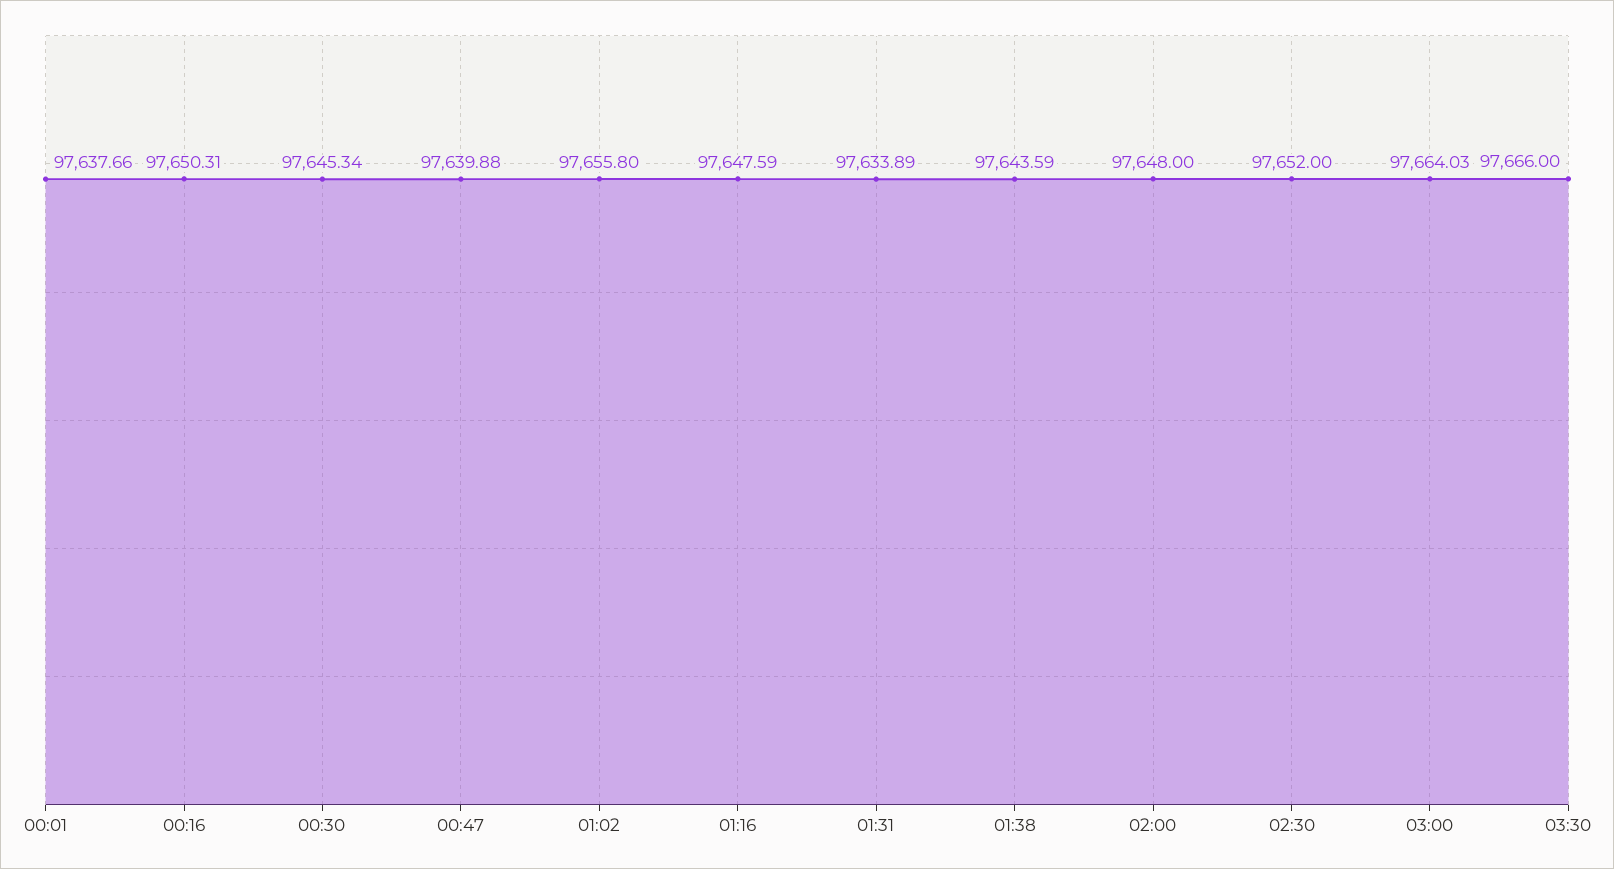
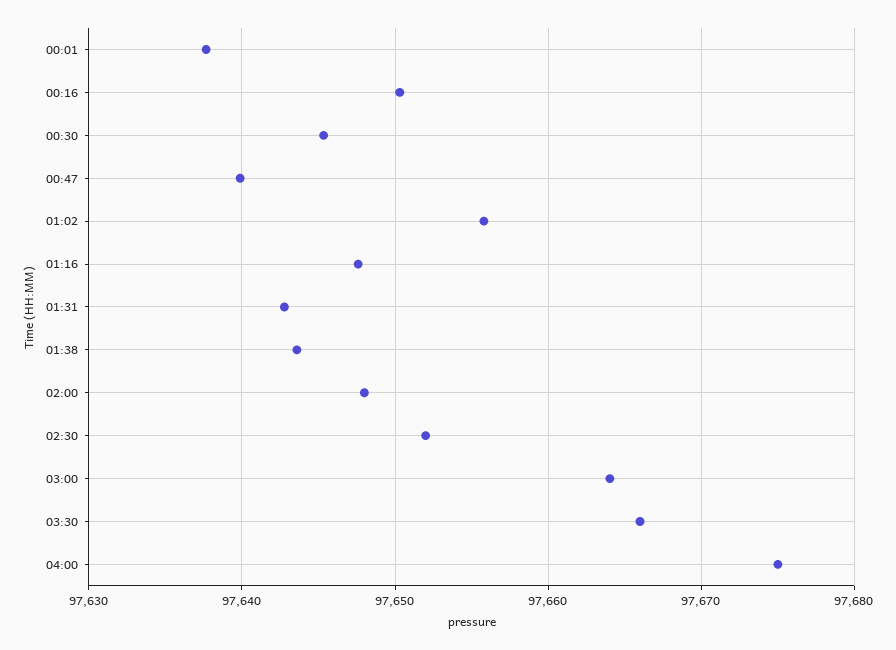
01:31: 97633.89 -> 97643
04:00: none -> 97675

